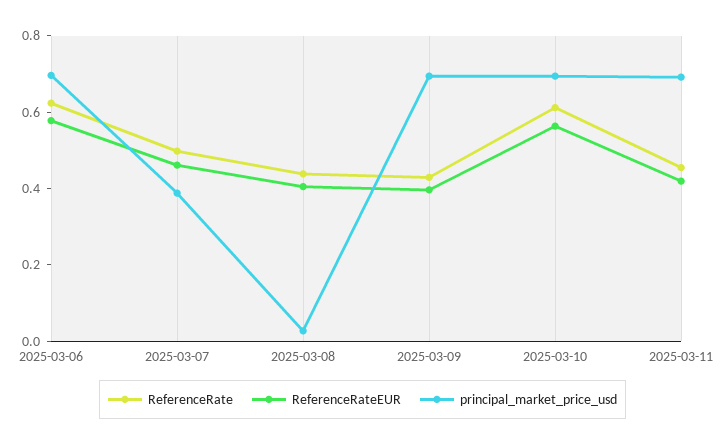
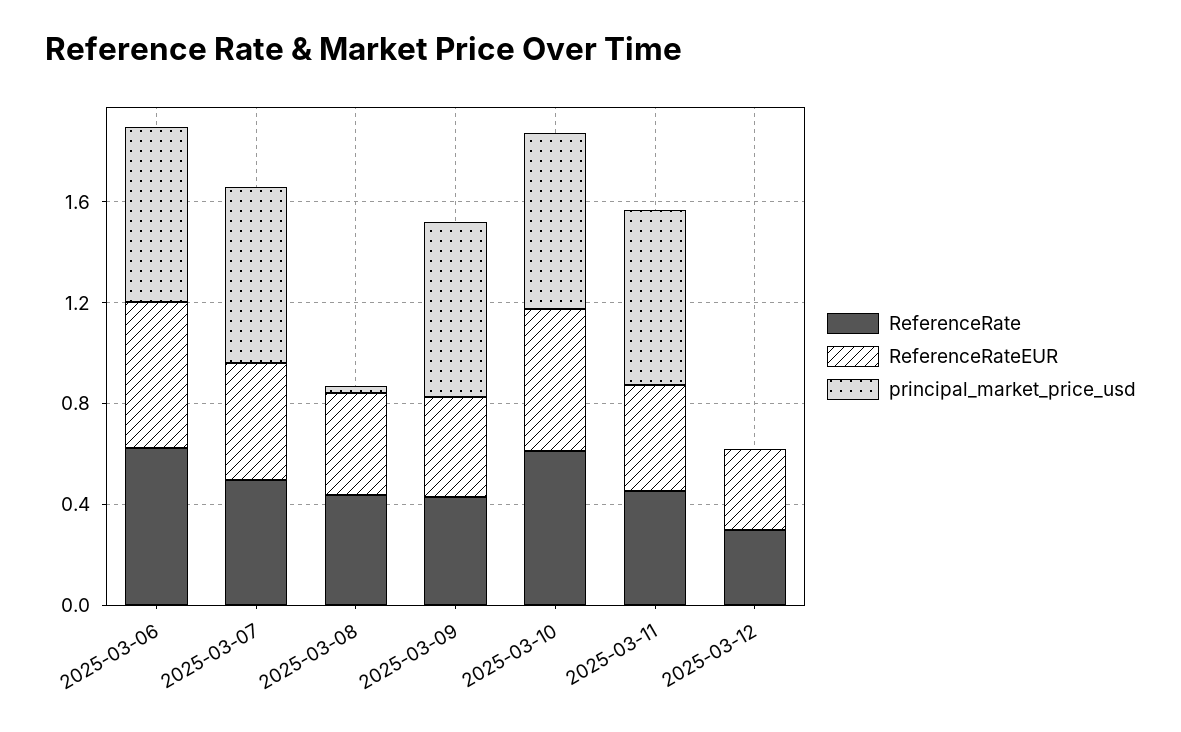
principal_market_price_usd, 2025-03-07: 0.4 -> 0.7
ReferenceRate, 2025-03-12: none -> 0.3
ReferenceRateEUR, 2025-03-12: none -> 0.3
principal_market_price_usd, 2025-03-12: none -> 0

